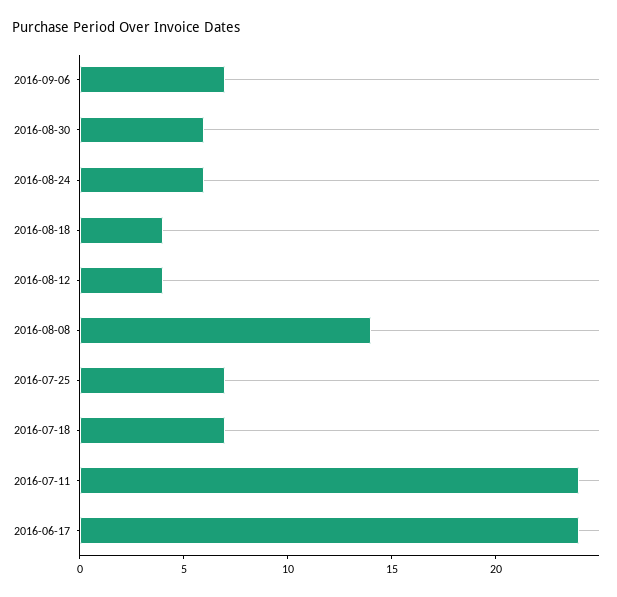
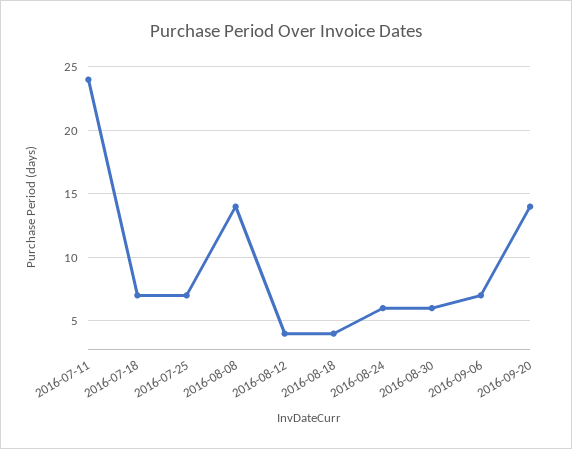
2016-06-17: 24 -> none
2016-09-20: none -> 14

